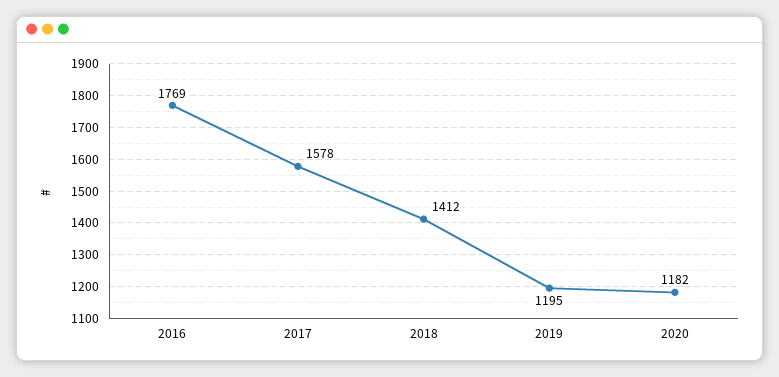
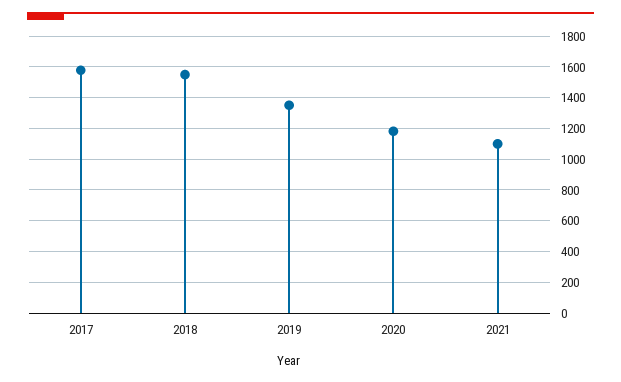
2016: 1769 -> none
2018: 1412 -> 1550
2019: 1195 -> 1350
2021: none -> 1100

